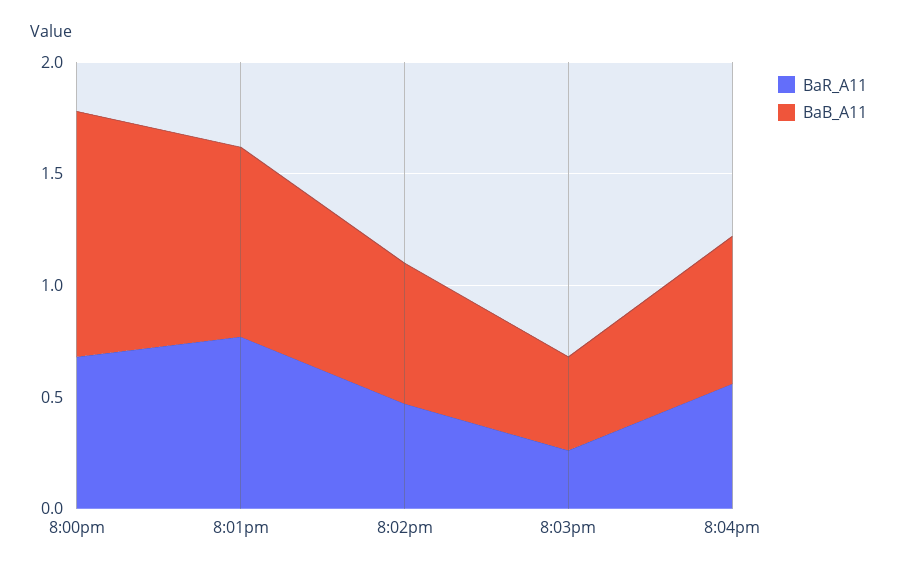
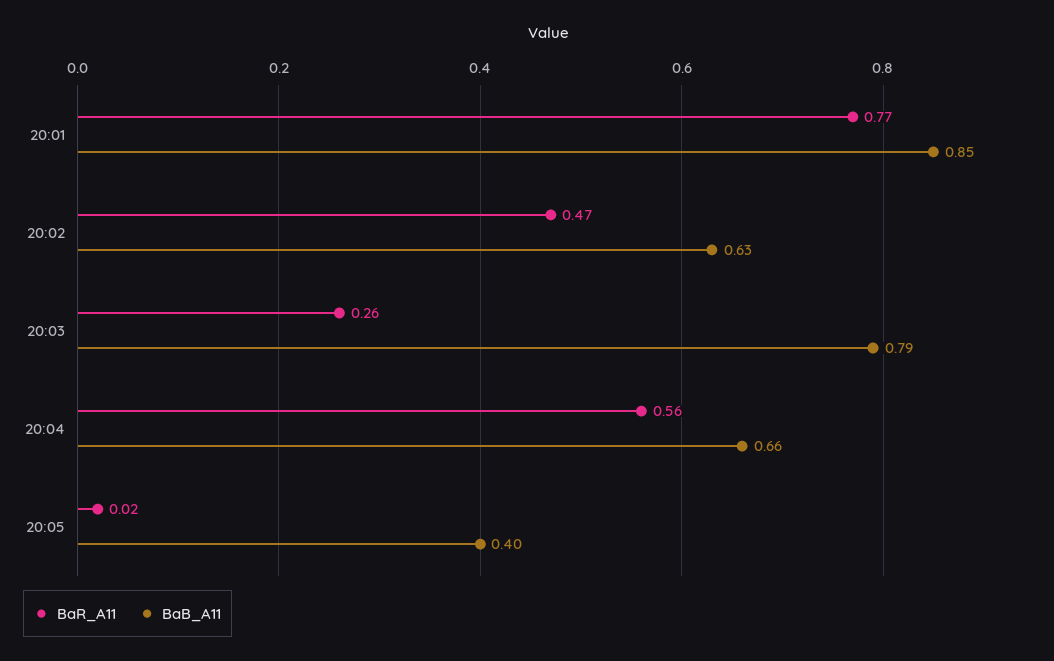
BaR_A11, 8:00pm: 0.7 -> none
BaB_A11, 8:00pm: 1.1 -> none
BaB_A11, 8:03pm: 0.4 -> 0.79
BaR_A11, 20:05: none -> 0.02
BaB_A11, 20:05: none -> 0.4

